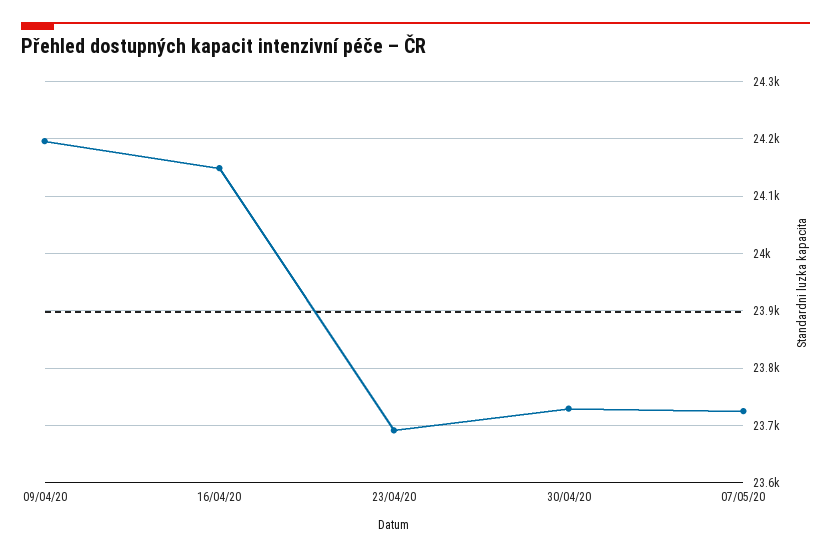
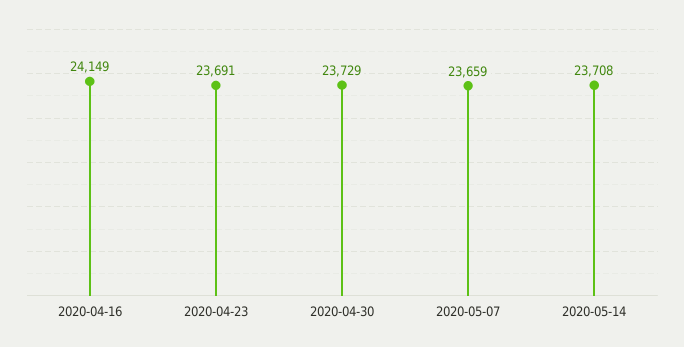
09/04/20: 24200 -> none
07/05/20: 23720 -> 23659
2020-05-14: none -> 23708

